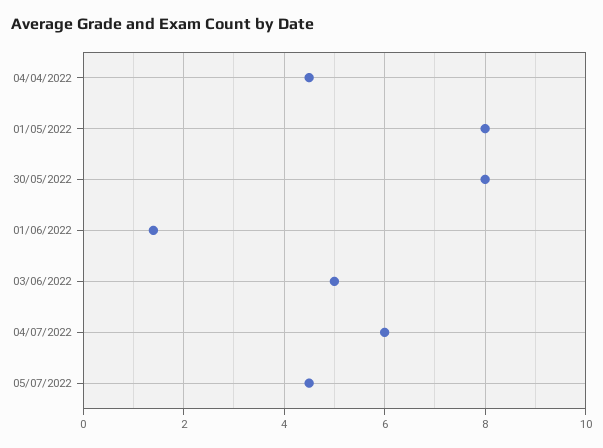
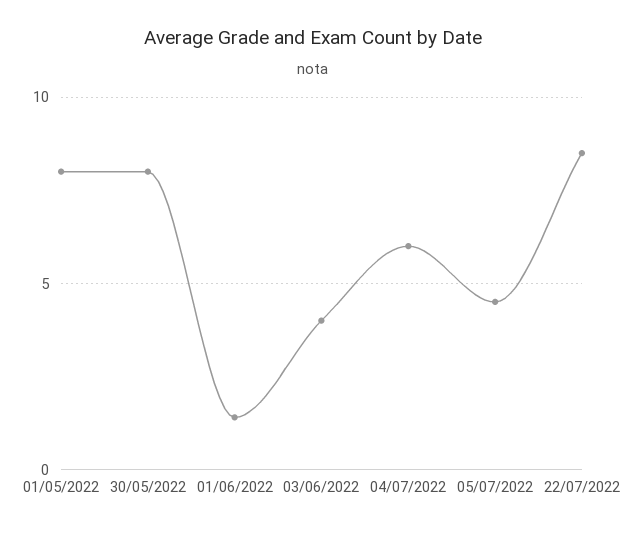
04/04/2022: 4.5 -> none
03/06/2022: 5 -> 4
22/07/2022: none -> 8.5

